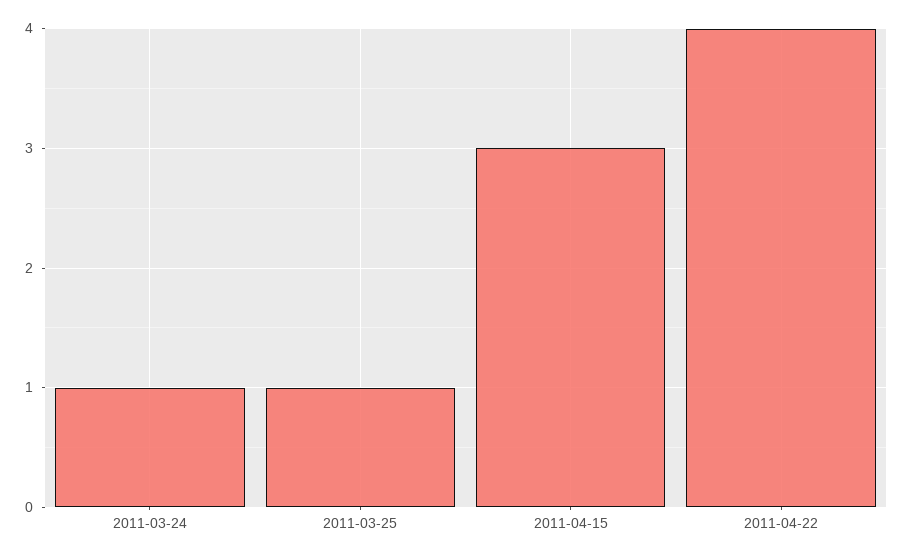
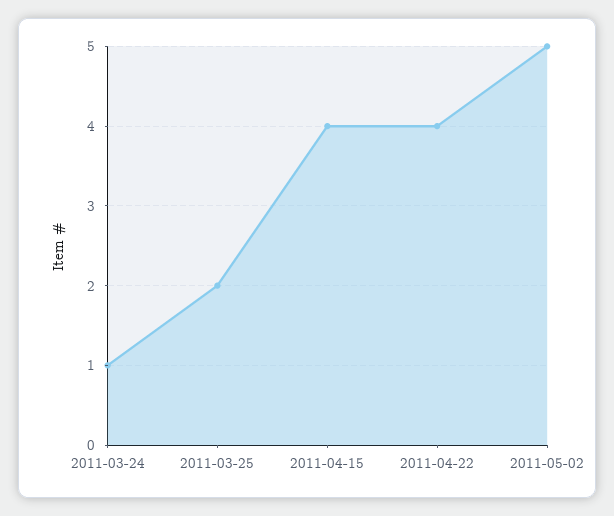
2011-03-25: 1 -> 2
2011-04-15: 3 -> 4
2011-05-02: none -> 5

